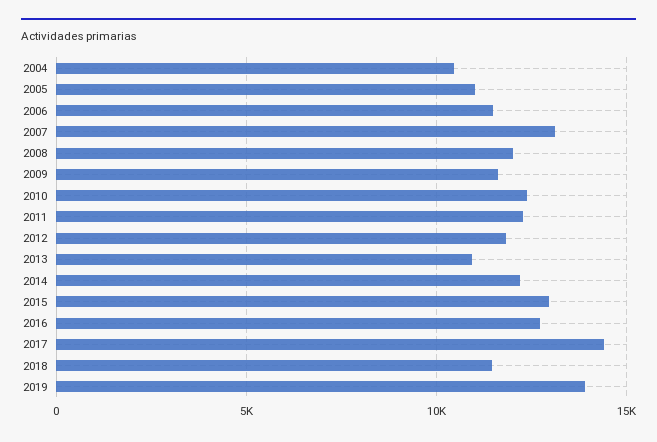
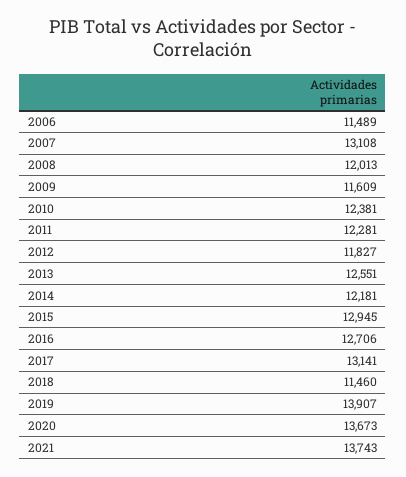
2004: 10500 -> none
2005: 11000 -> none
2013: 11000 -> 12551
2017: 14500 -> 13141
2020: none -> 13673
2021: none -> 13743

